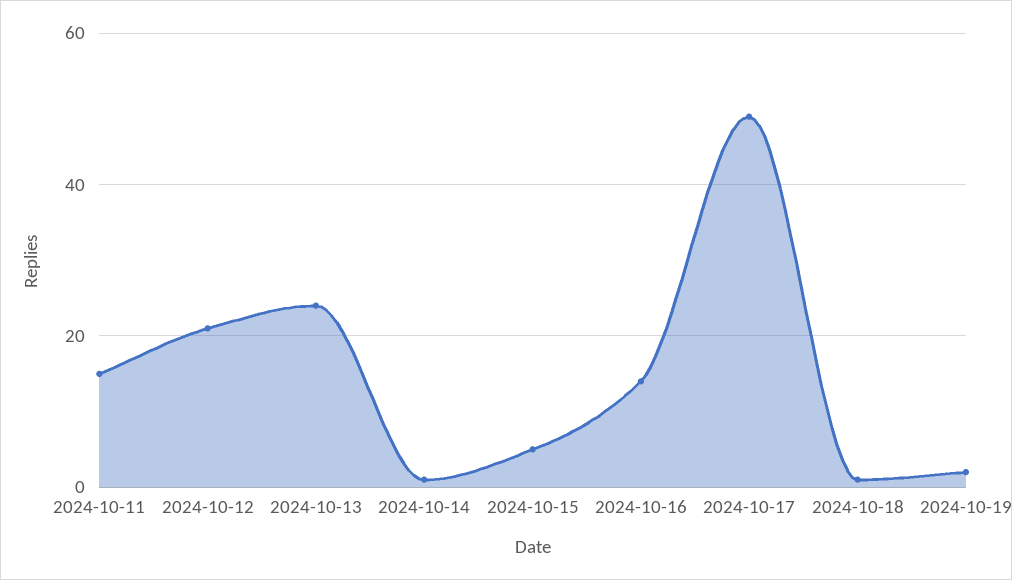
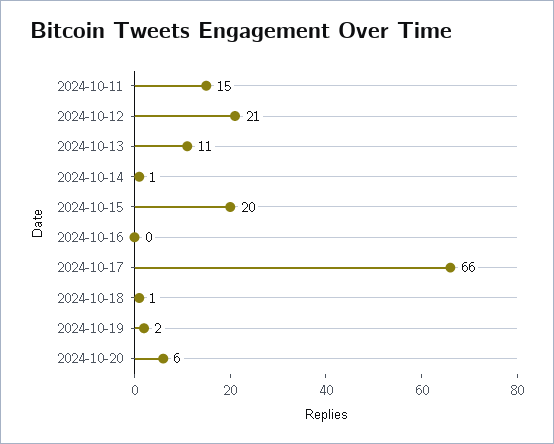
2024-10-13: 25 -> 11
2024-10-15: 5 -> 20
2024-10-16: 15 -> 0
2024-10-17: 50 -> 66
2024-10-20: none -> 6

